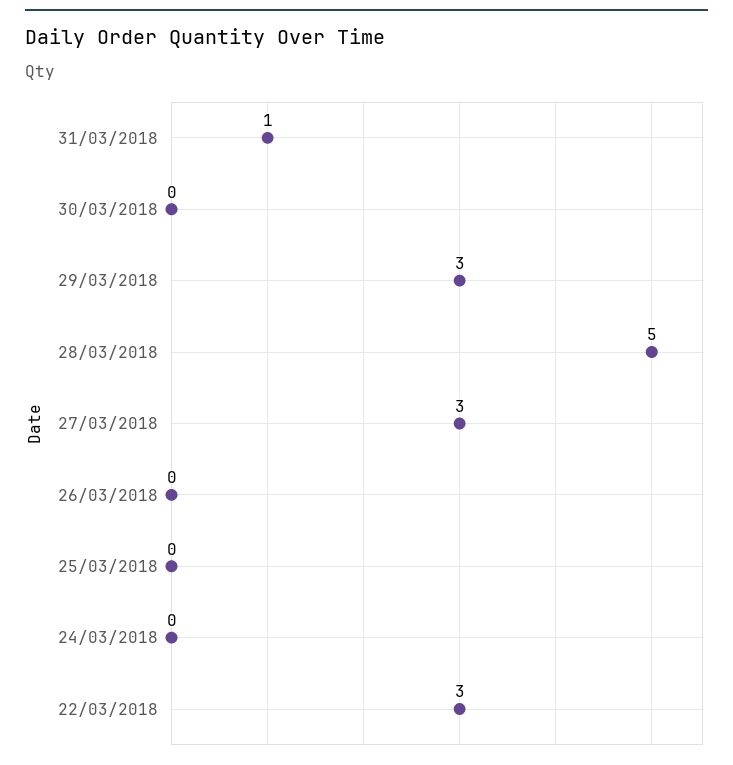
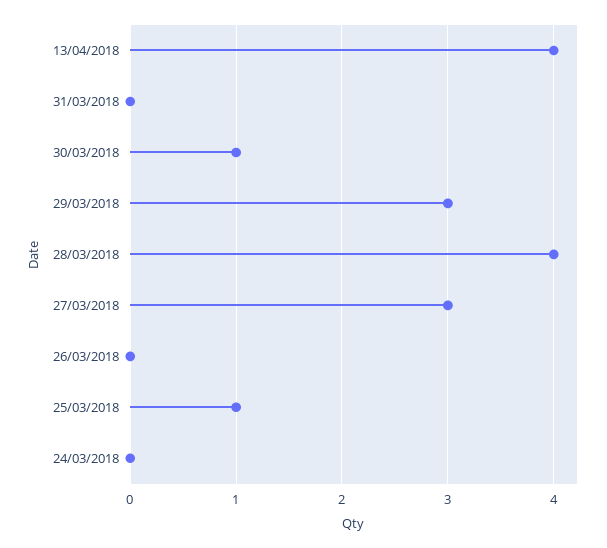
31/03/2018: 1 -> 0
30/03/2018: 0 -> 1
28/03/2018: 5 -> 4
25/03/2018: 0 -> 1
22/03/2018: 3 -> none
13/04/2018: none -> 4

